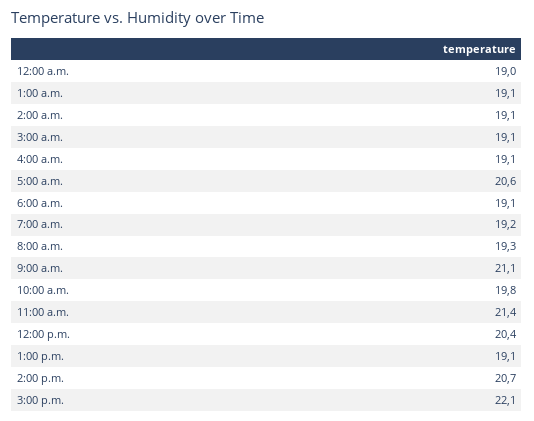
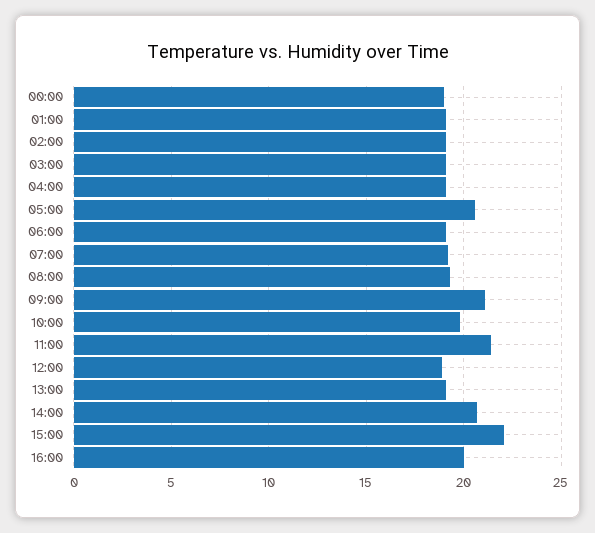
12:00 p.m.: 20.4 -> 19
16:00: none -> 20

